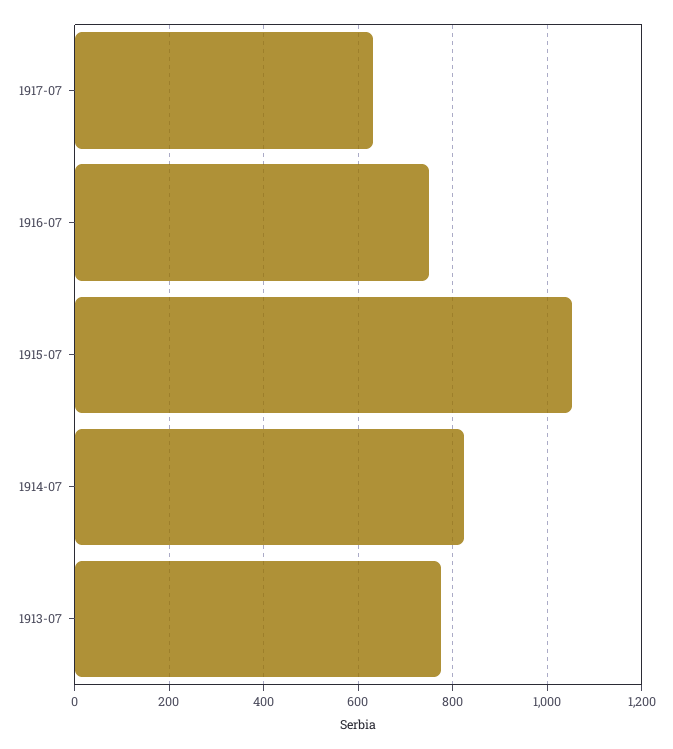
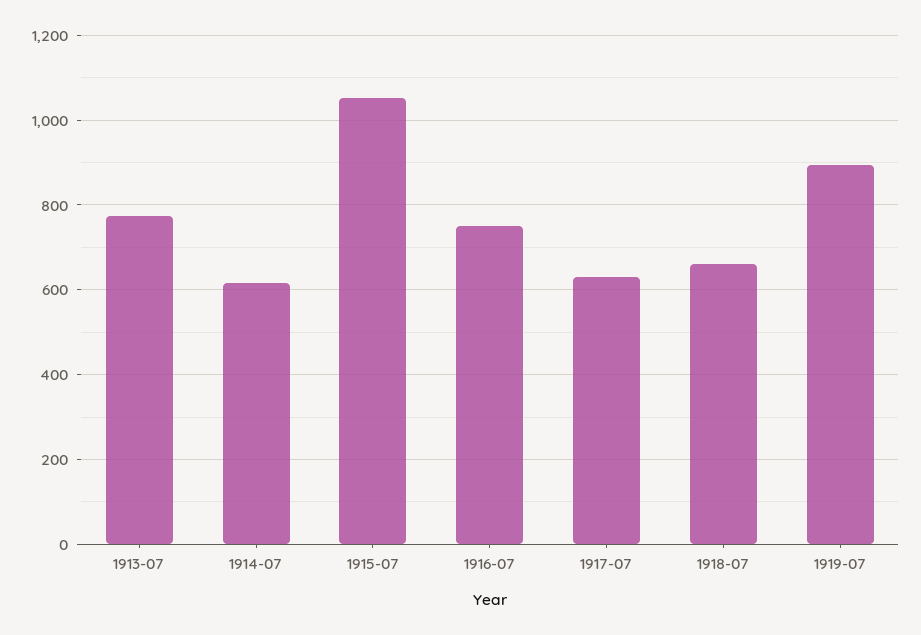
1914-07: 820 -> 620
1918-07: none -> 660
1919-07: none -> 900

